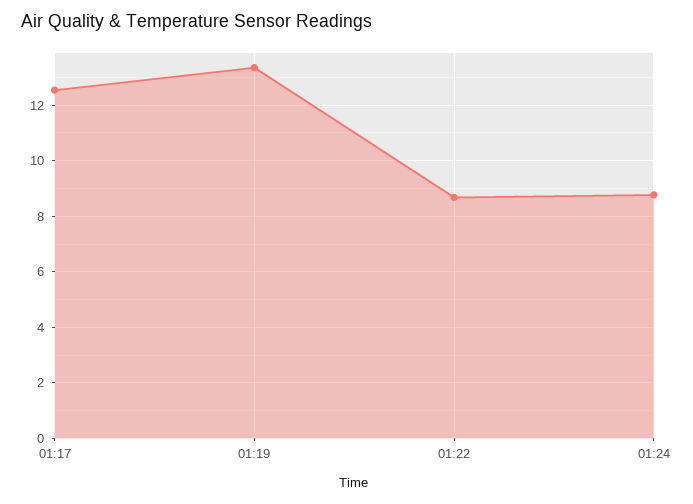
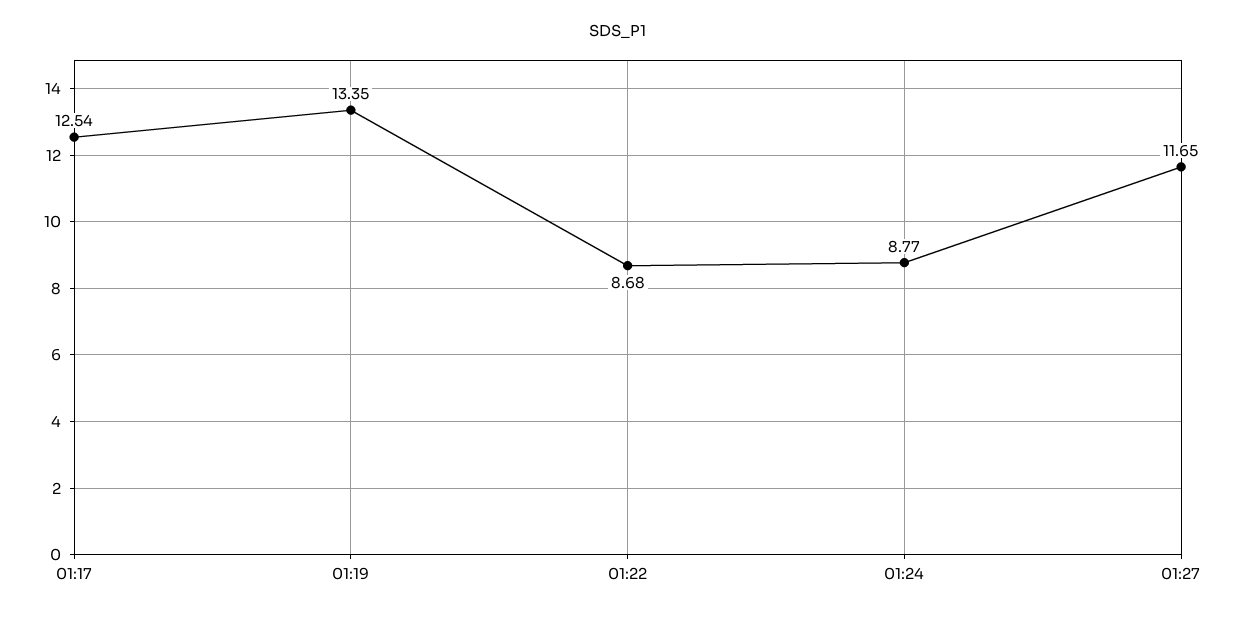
01:27: none -> 11.65

